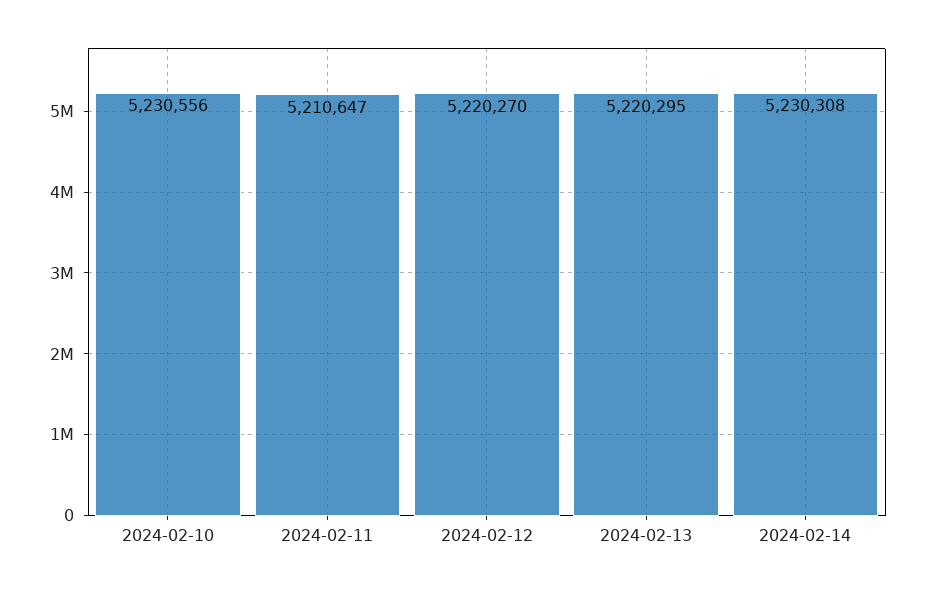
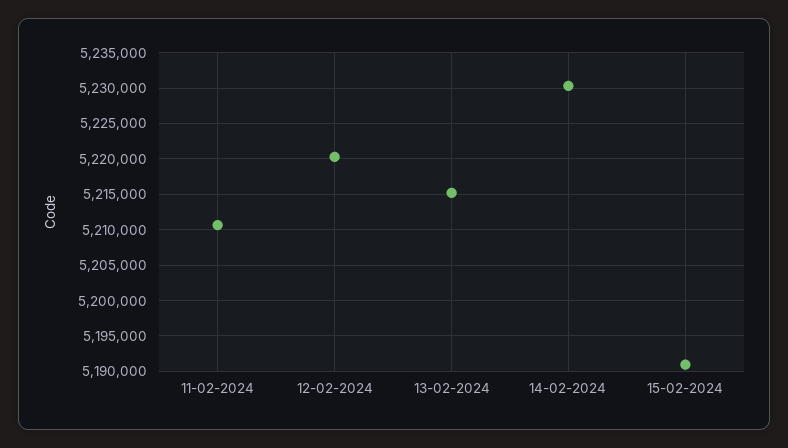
2024-02-10: 5230556 -> none
2024-02-13: 5220295 -> 5215000
15-02-2024: none -> 5191000

